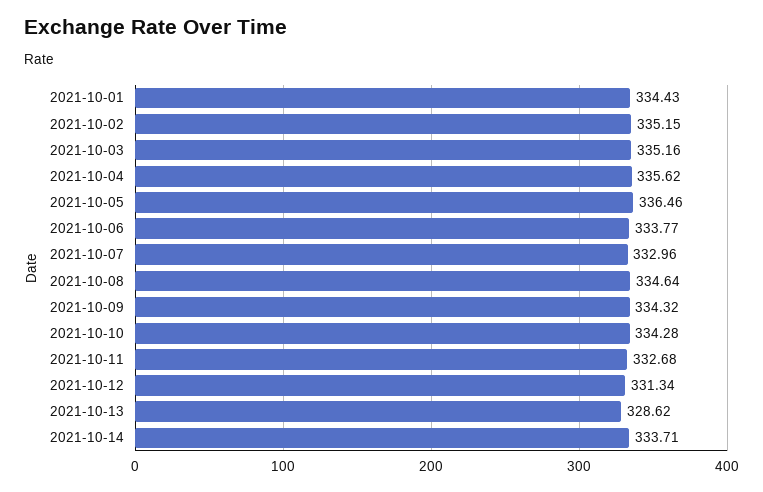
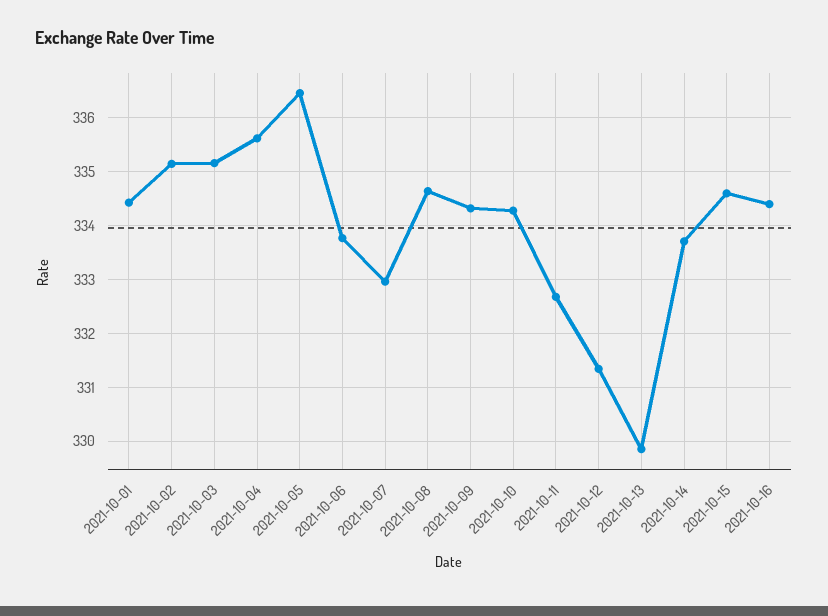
2021-10-13: 328.62 -> 329.8
2021-10-15: none -> 334.6
2021-10-16: none -> 334.4

